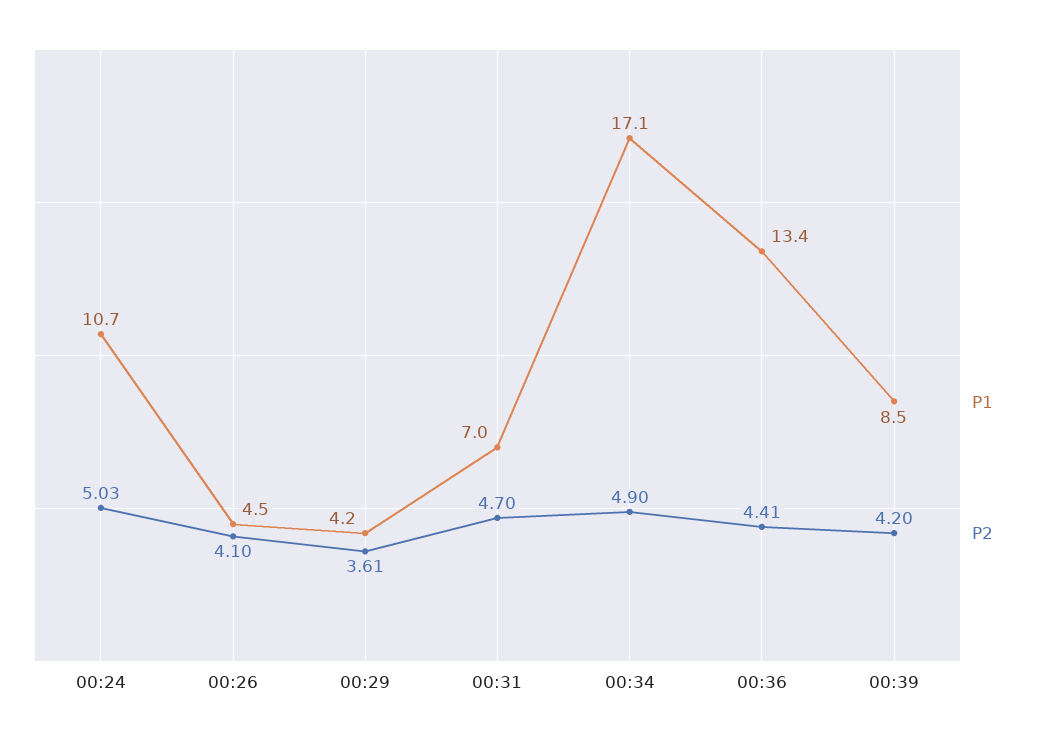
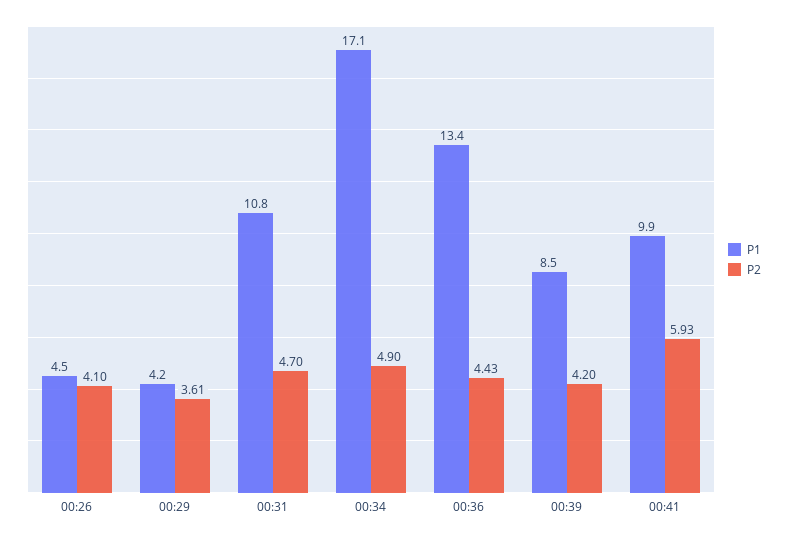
P1, 00:24: 10.7 -> none
P2, 00:24: 5.03 -> none
P1, 00:31: 7 -> 10.8
P2, 00:36: 4.41 -> 4.43
P1, 00:41: none -> 9.9
P2, 00:41: none -> 5.93

